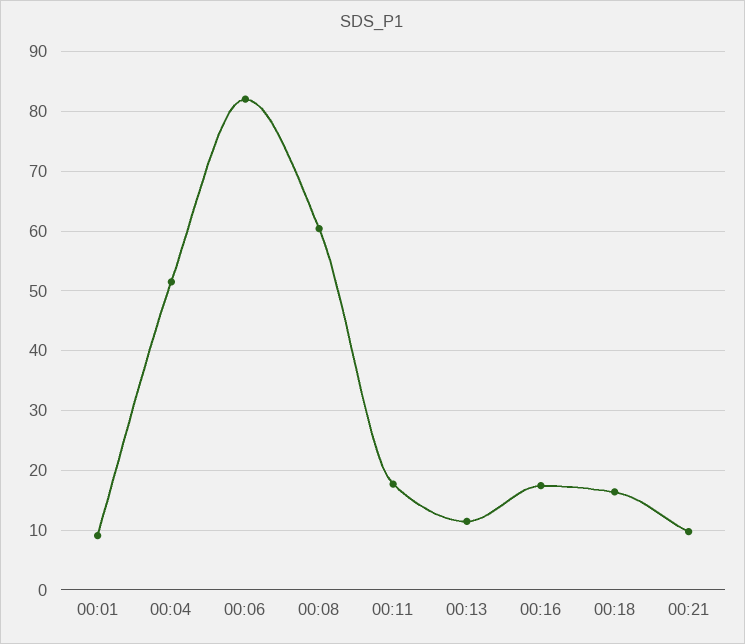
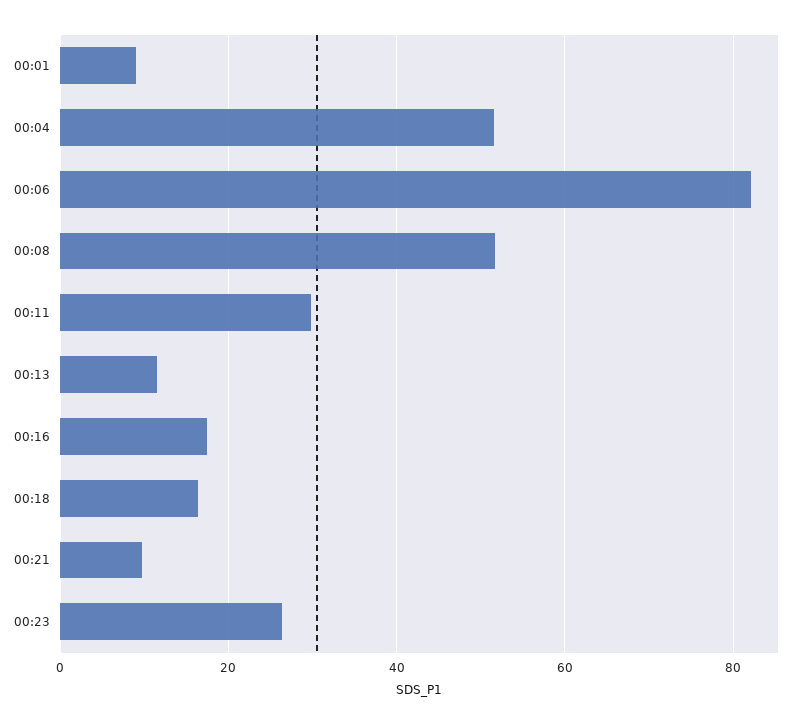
00:08: 60 -> 52
00:11: 18 -> 30
00:23: none -> 26

